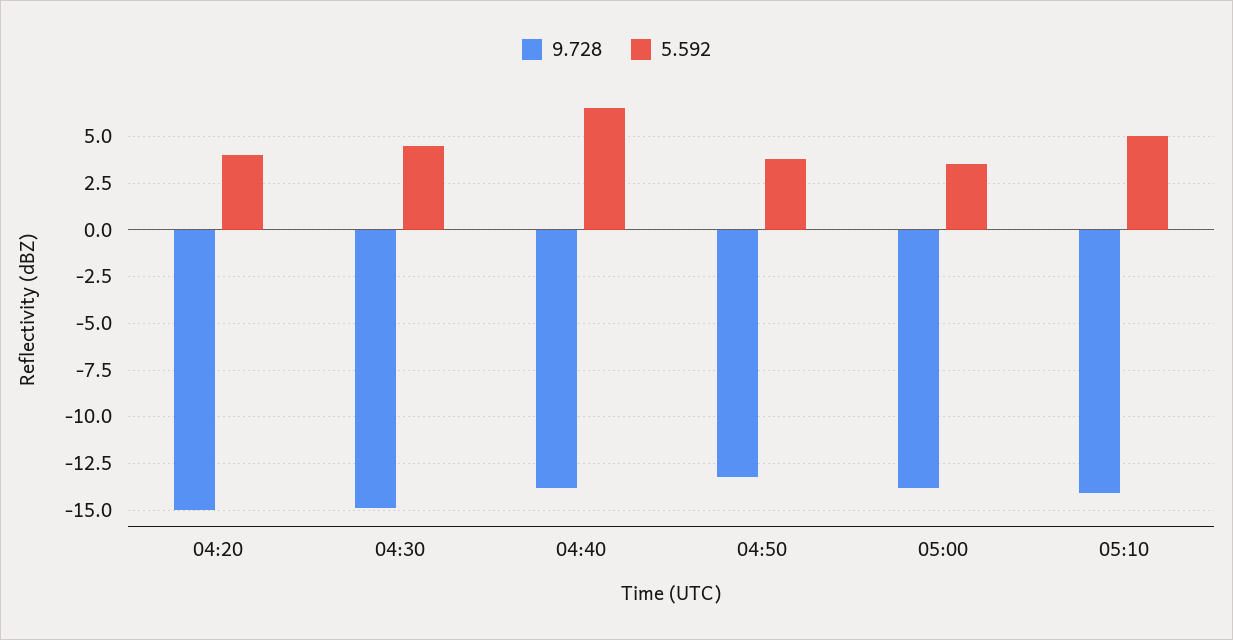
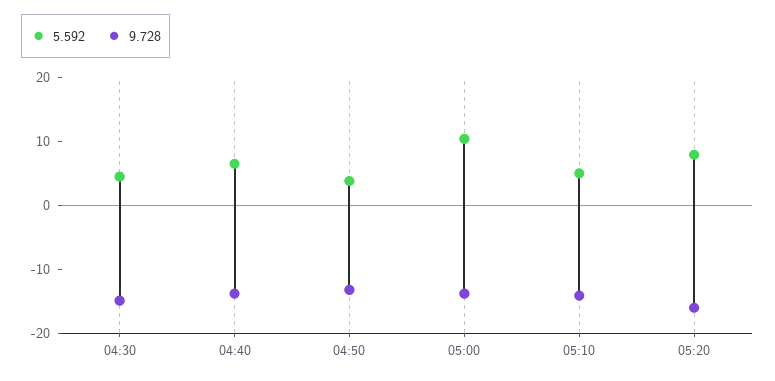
9.728, 04:20: -15 -> none
5.592, 04:20: 4 -> none
5.592, 05:00: 3.5 -> 10
5.592, 05:20: none -> 8
9.728, 05:20: none -> -16

